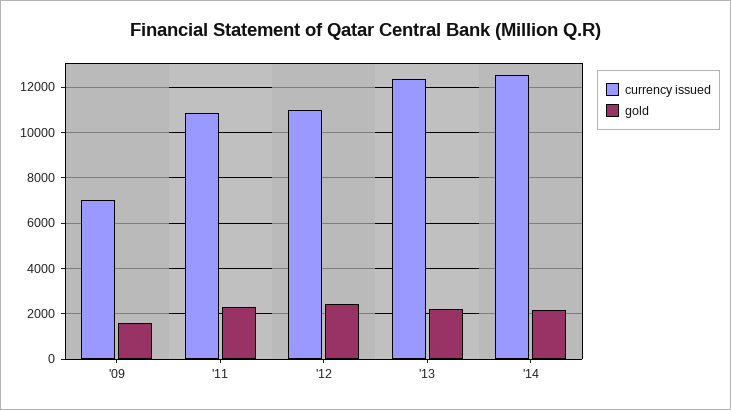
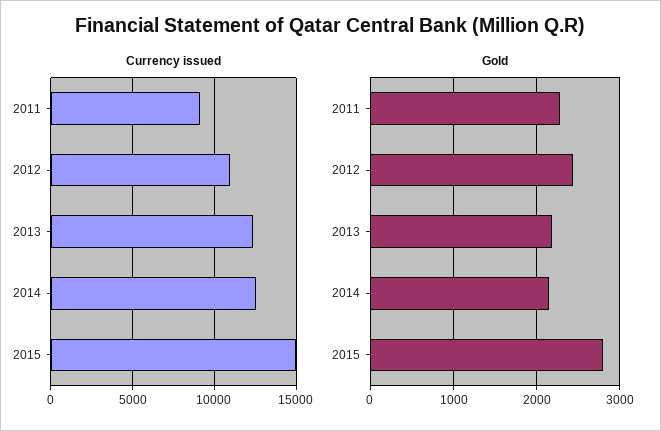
currency issued, '09: 7000 -> none
gold, '09: 1500 -> none
currency issued, '11: 11000 -> 9000
currency issued, 2015: none -> 15000
gold, 2015: none -> 2800

